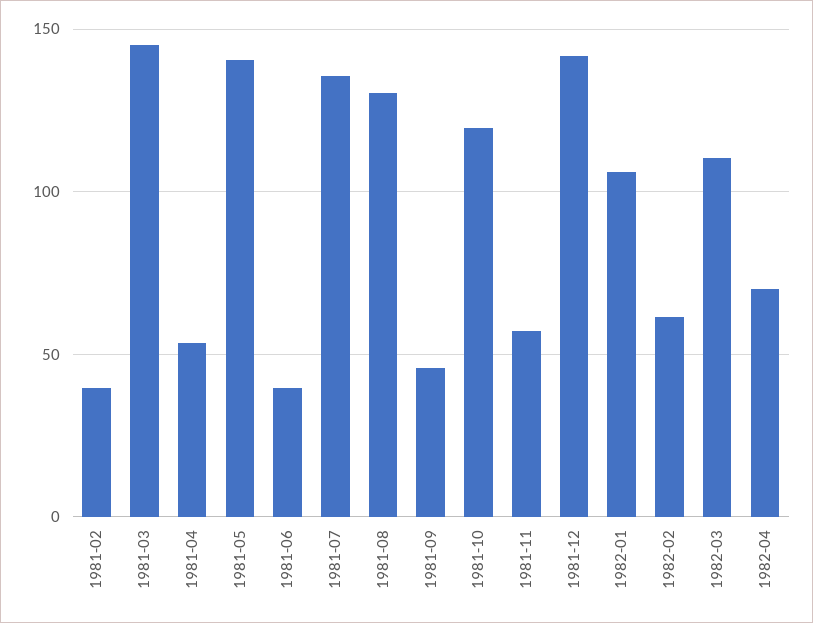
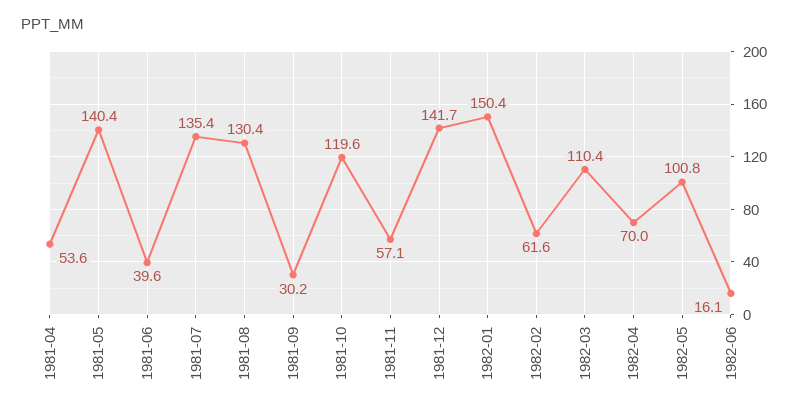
1981-02: 40 -> none
1981-03: 145 -> none
1981-09: 45 -> 30.2
1982-01: 105 -> 150.4
1982-05: none -> 100.8
1982-06: none -> 16.1

